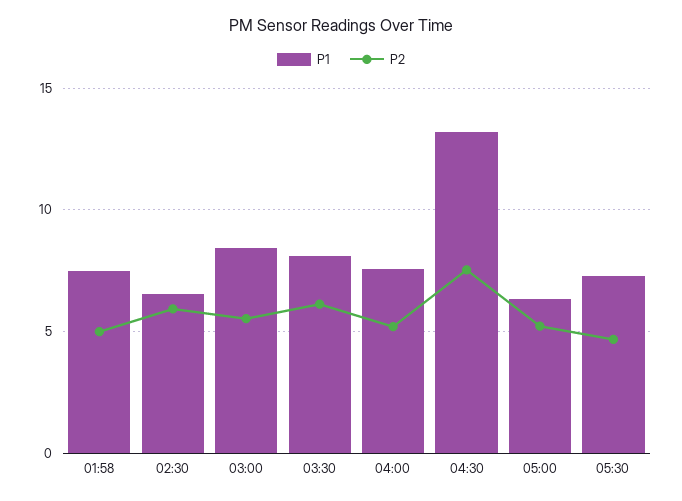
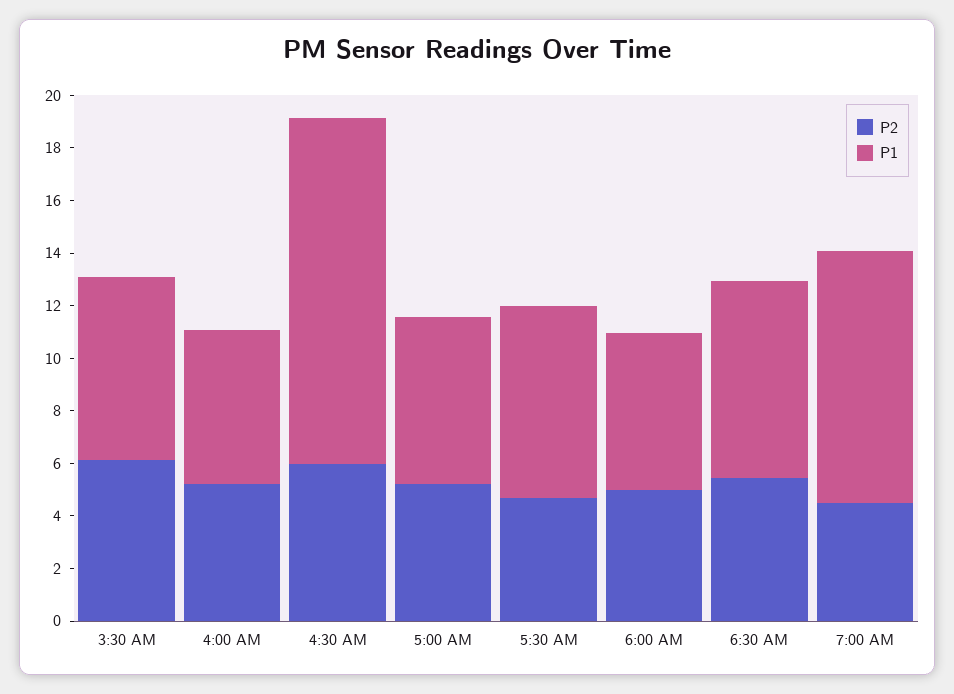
P1, 01:58: 7.5 -> none
P2, 01:58: 5 -> none
P1, 02:30: 6.5 -> none
P2, 02:30: 6 -> none
P1, 03:00: 8.5 -> none
P2, 03:00: 5.5 -> none
P1, 03:30: 8 -> 7
P1, 04:00: 7.5 -> 6
P2, 04:30: 7.5 -> 6
P2, 6:00 AM: none -> 5
P1, 6:00 AM: none -> 6
P2, 6:30 AM: none -> 5.5
P1, 6:30 AM: none -> 7.5
P2, 7:00 AM: none -> 4.5
P1, 7:00 AM: none -> 9.5

